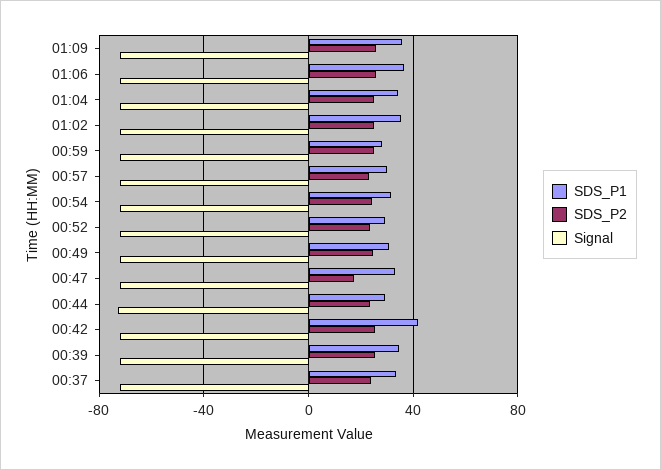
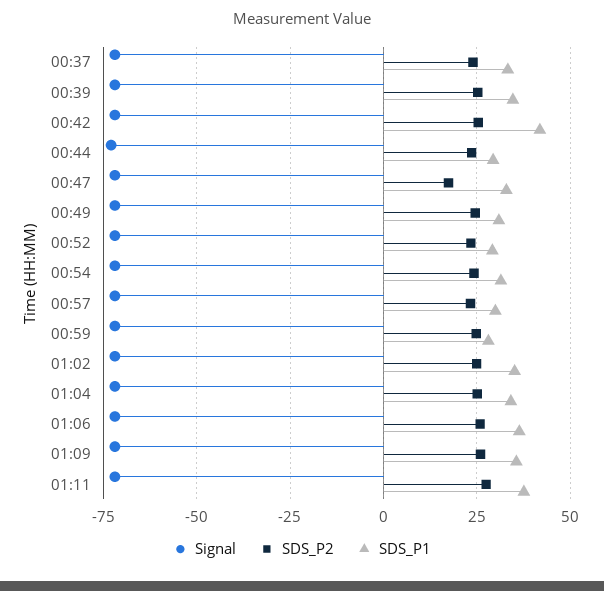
Signal, 01:11: none -> -72.5
SDS_P2, 01:11: none -> 27.5
SDS_P1, 01:11: none -> 37.5

